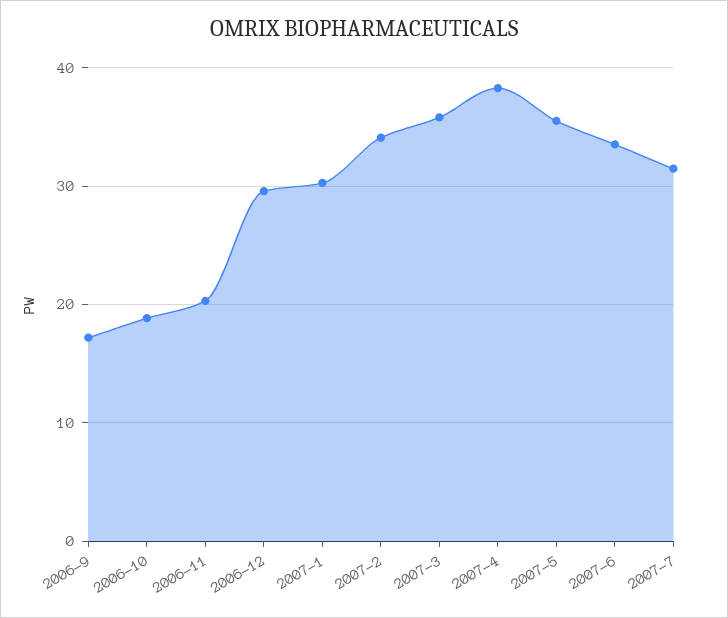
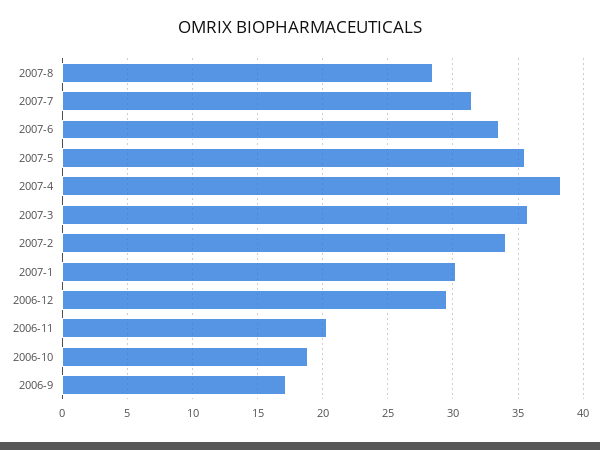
2007-8: none -> 28.5

